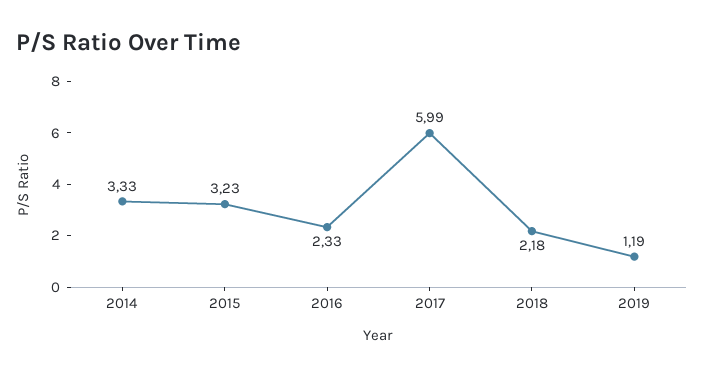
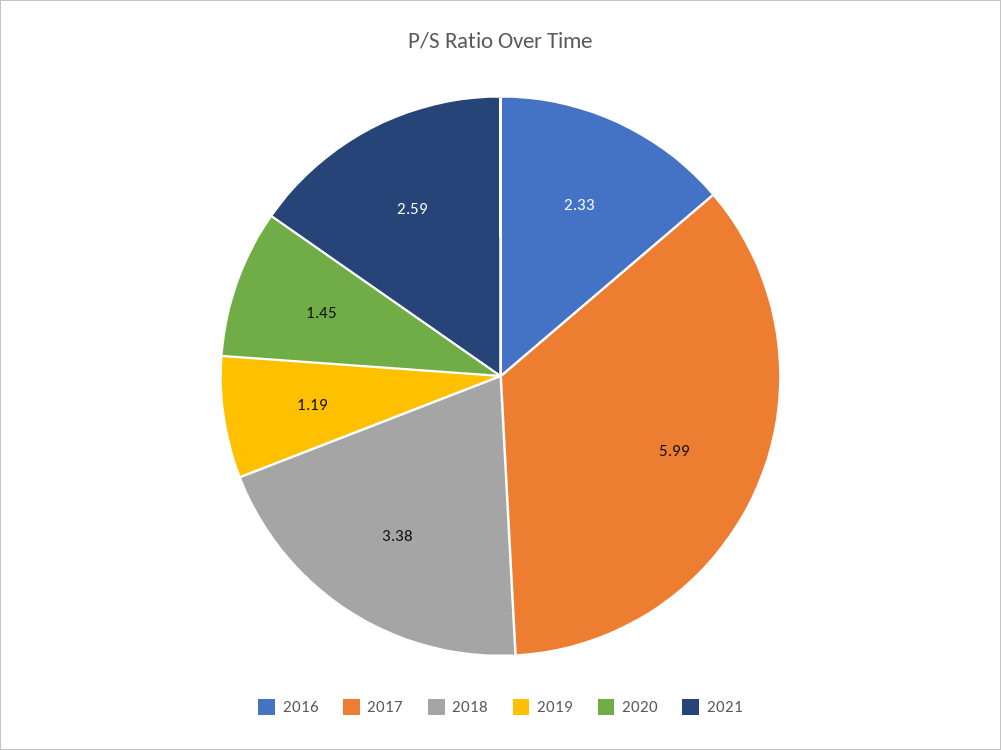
2014: 3.33 -> none
2015: 3.23 -> none
2018: 2.18 -> 3.38
2020: none -> 1.45
2021: none -> 2.59

